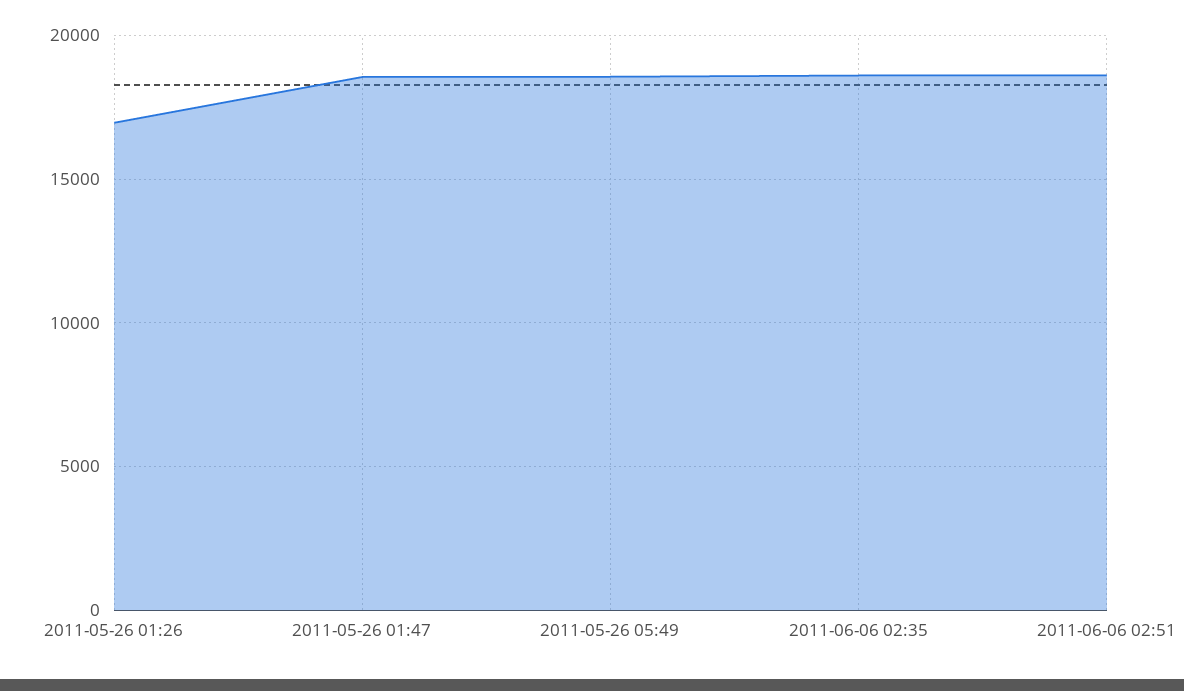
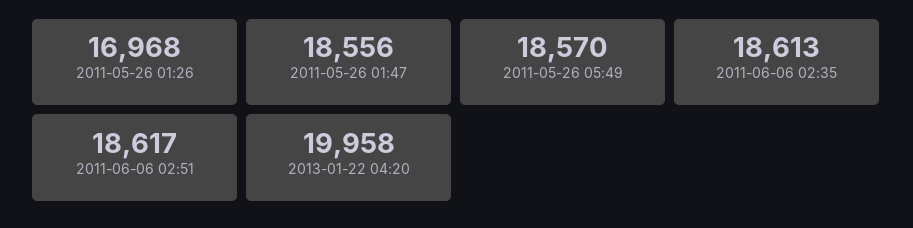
2013-01-22 04:20: none -> 19958

